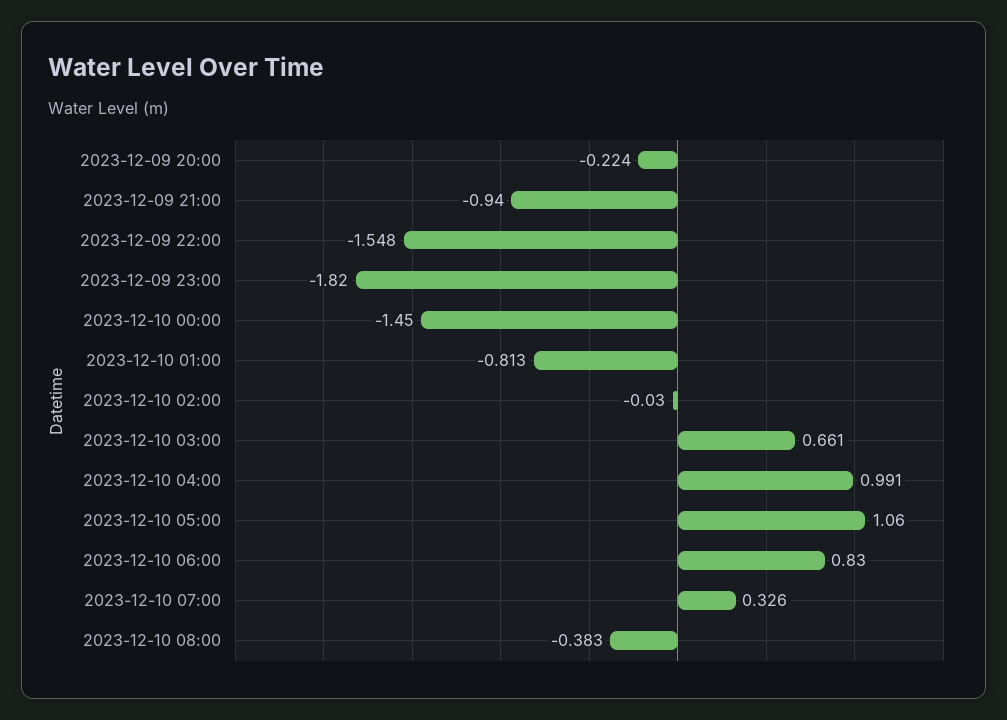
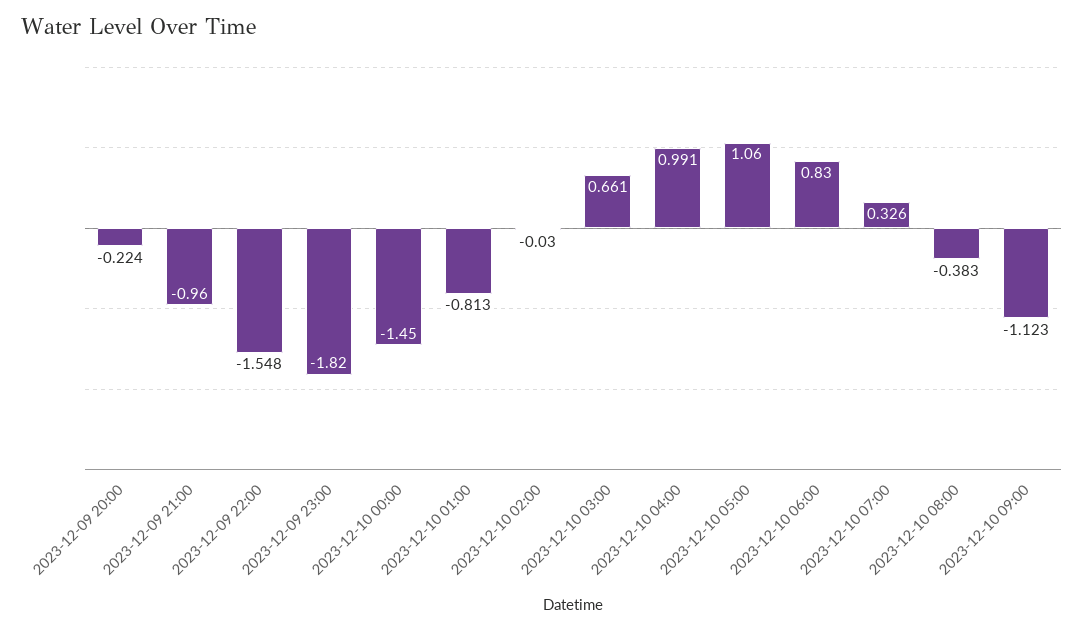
2023-12-09 21:00: -0.94 -> -0.96
2023-12-10 09:00: none -> -1.123

